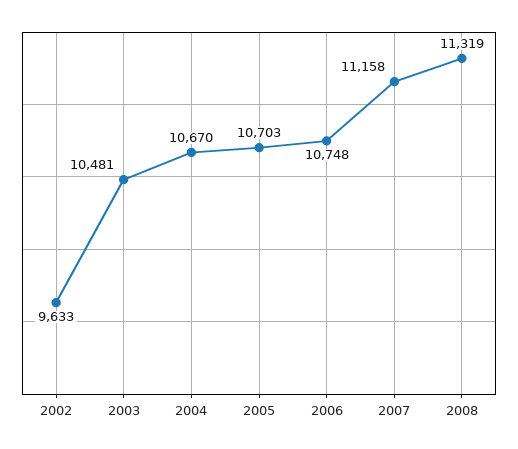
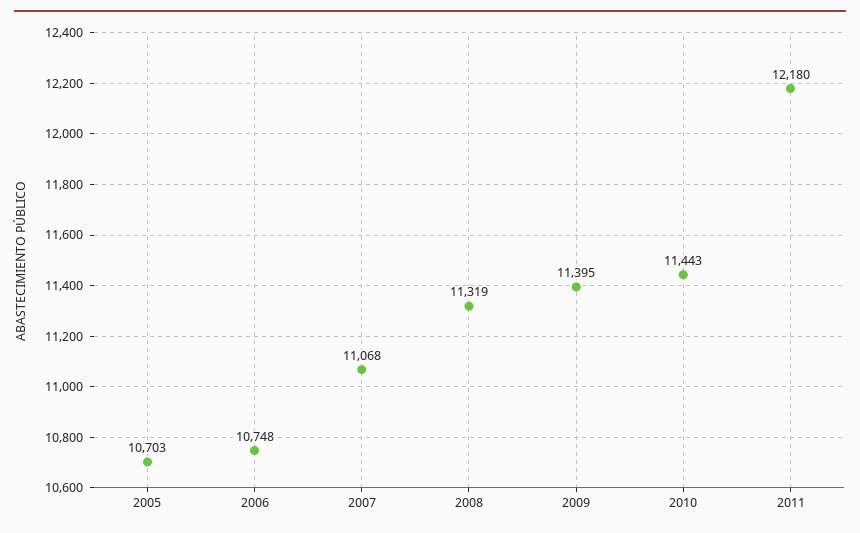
2002: 9633 -> none
2003: 10481 -> none
2004: 10670 -> none
2007: 11158 -> 11068
2009: none -> 11395
2010: none -> 11443
2011: none -> 12180

